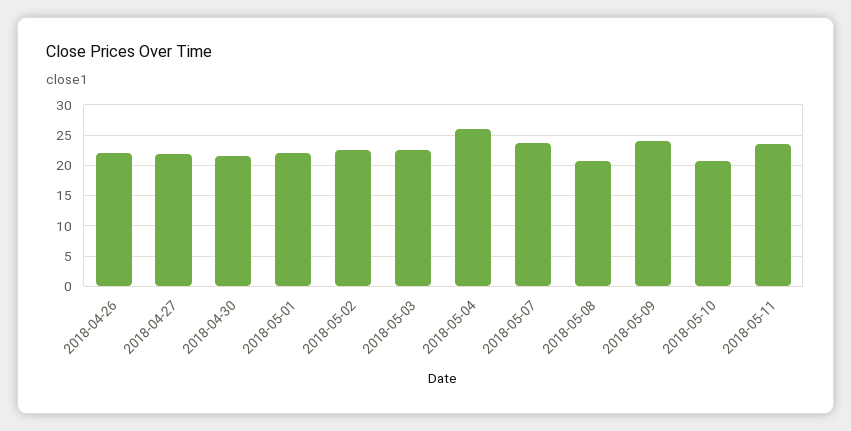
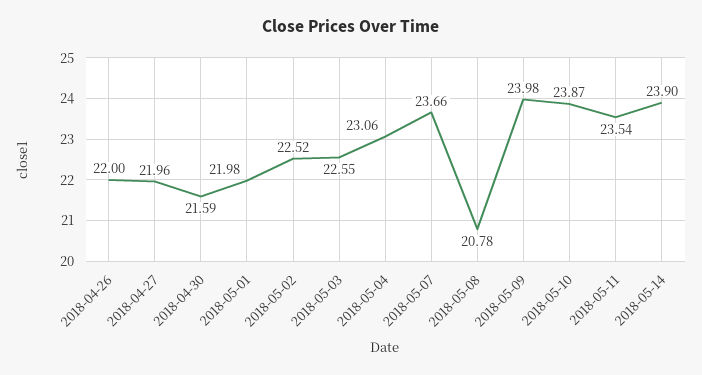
2018-05-04: 26 -> 23.06
2018-05-10: 21 -> 23.87
2018-05-14: none -> 23.9

